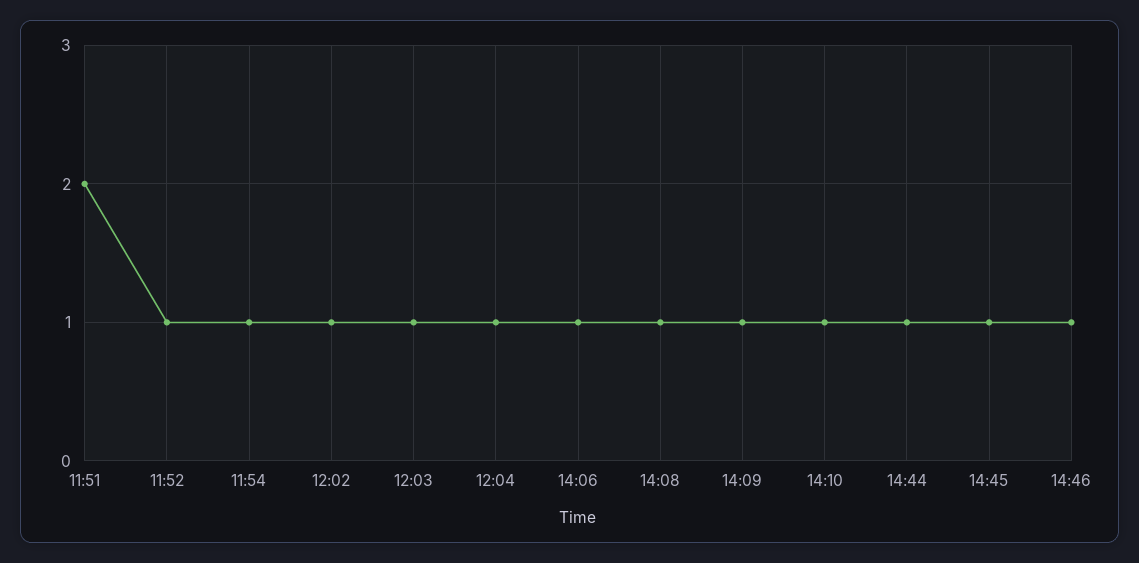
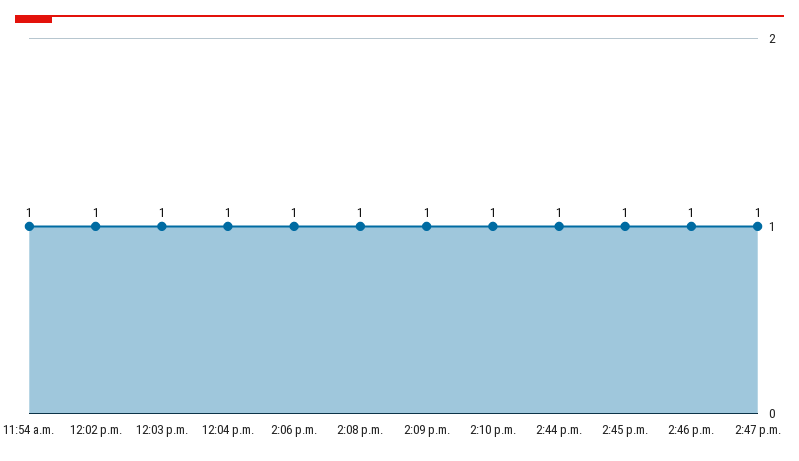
11:51: 2 -> none
11:52: 1 -> none
2:47 p.m.: none -> 1

